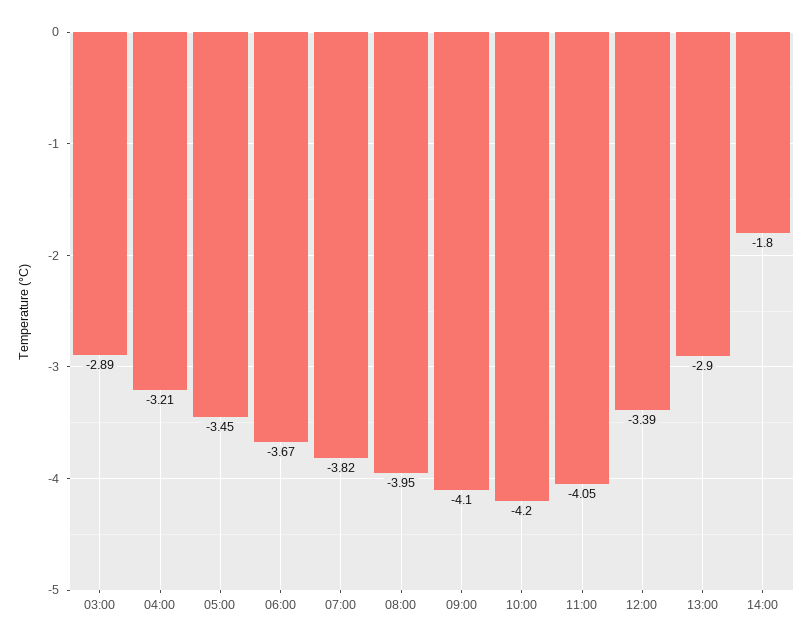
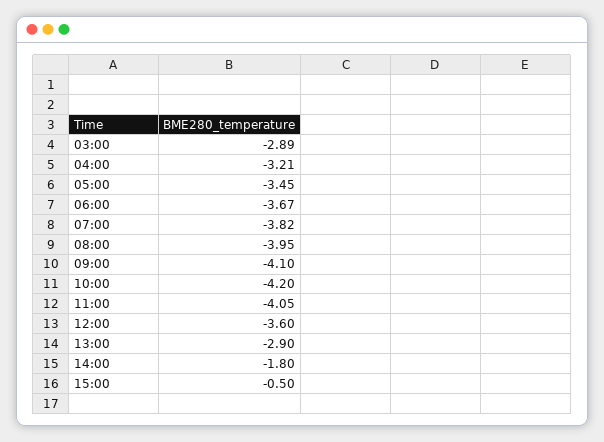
12:00: -3.39 -> -3.6
15:00: none -> -0.5

